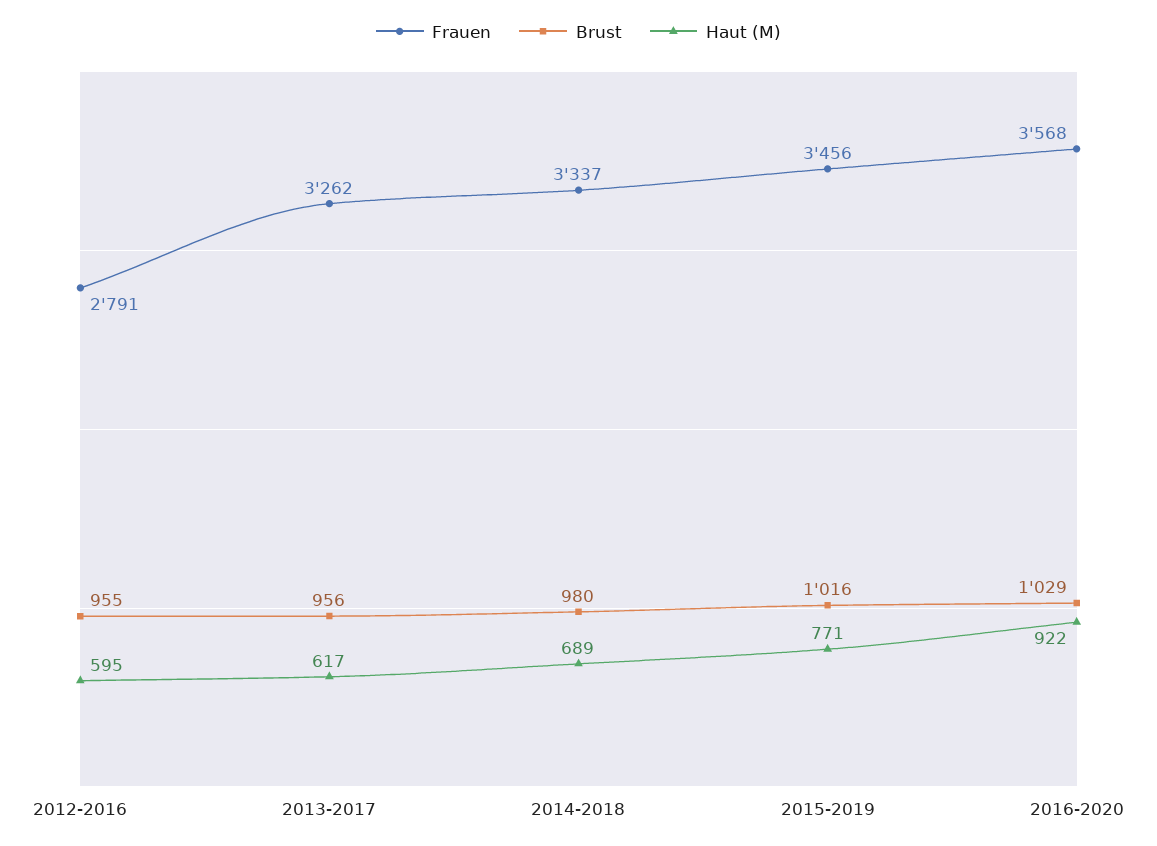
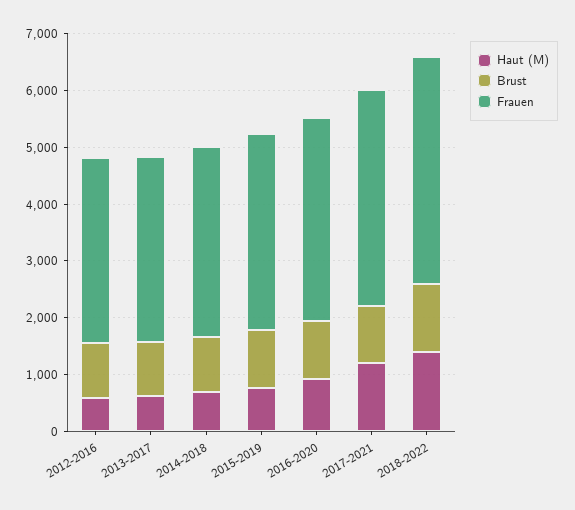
Frauen, 2012-2016: 2791 -> 3200
Haut (M), 2017-2021: none -> 1200
Brust, 2017-2021: none -> 1000
Frauen, 2017-2021: none -> 3800
Haut (M), 2018-2022: none -> 1400
Brust, 2018-2022: none -> 1200
Frauen, 2018-2022: none -> 4000

